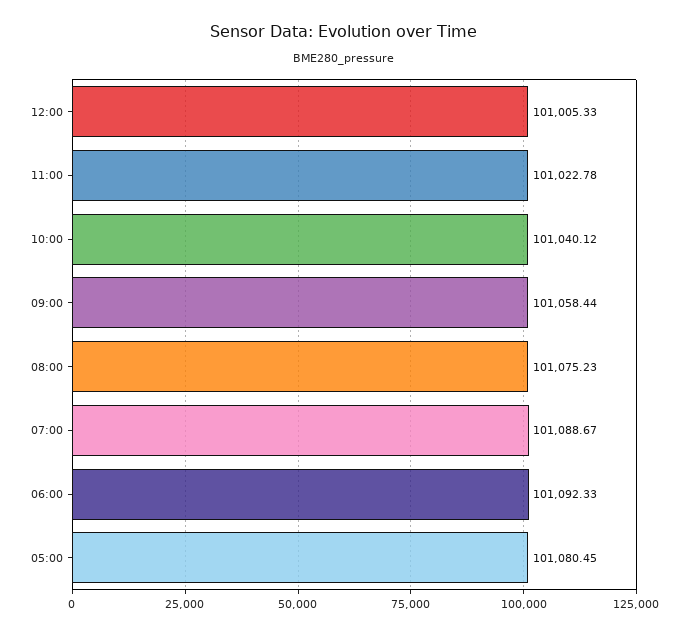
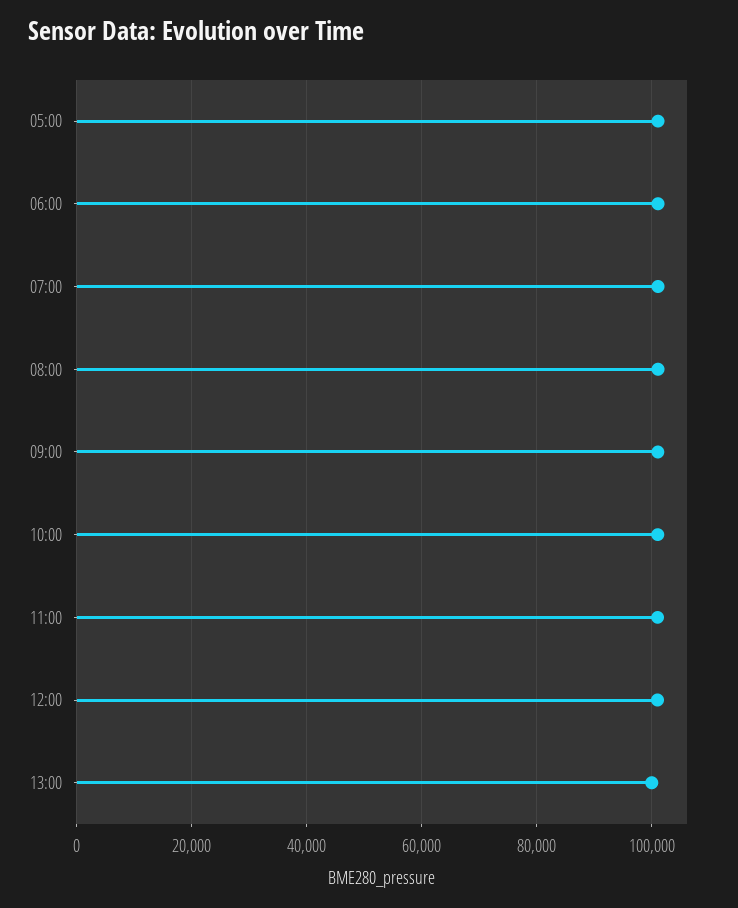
13:00: none -> 100000

